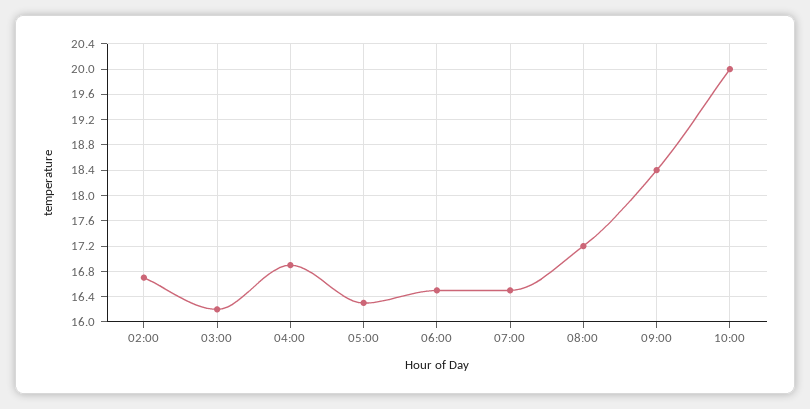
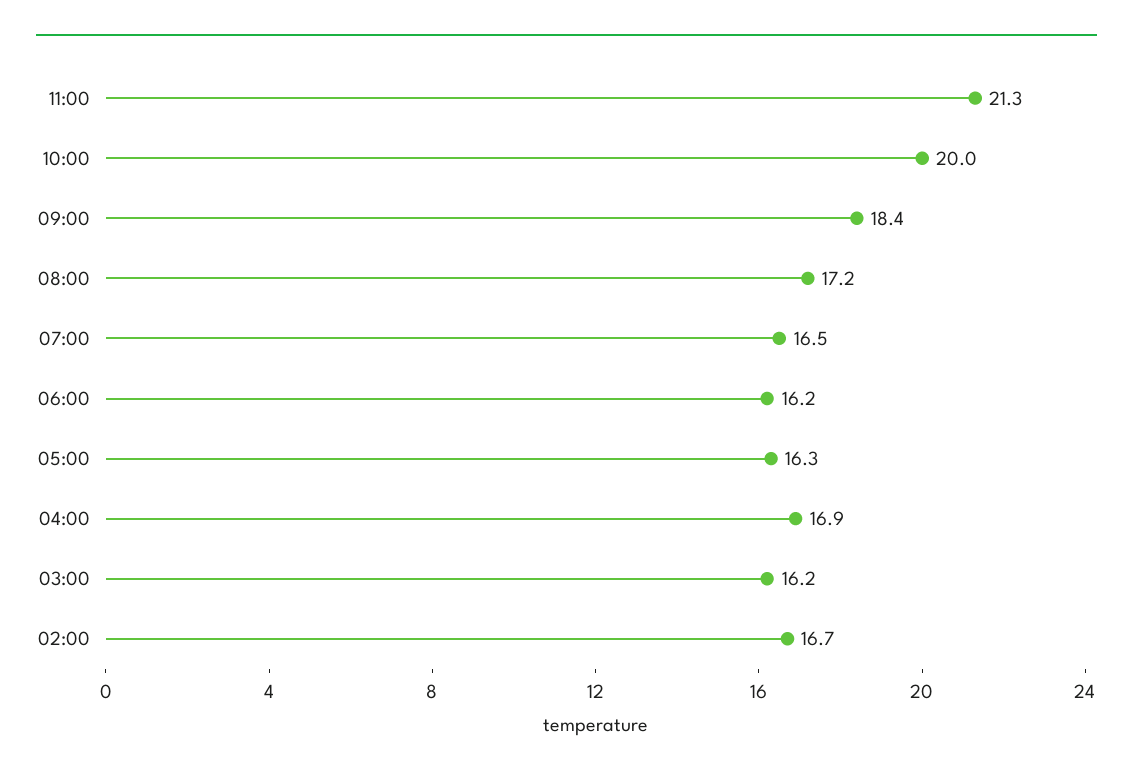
06:00: 16.5 -> 16.2
11:00: none -> 21.3

